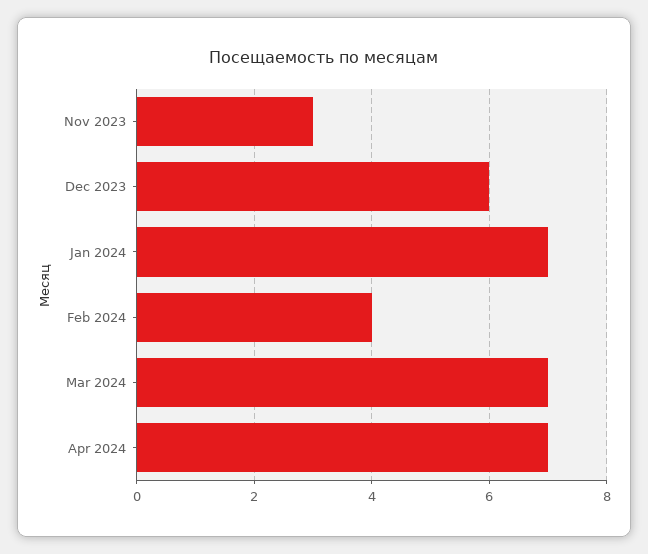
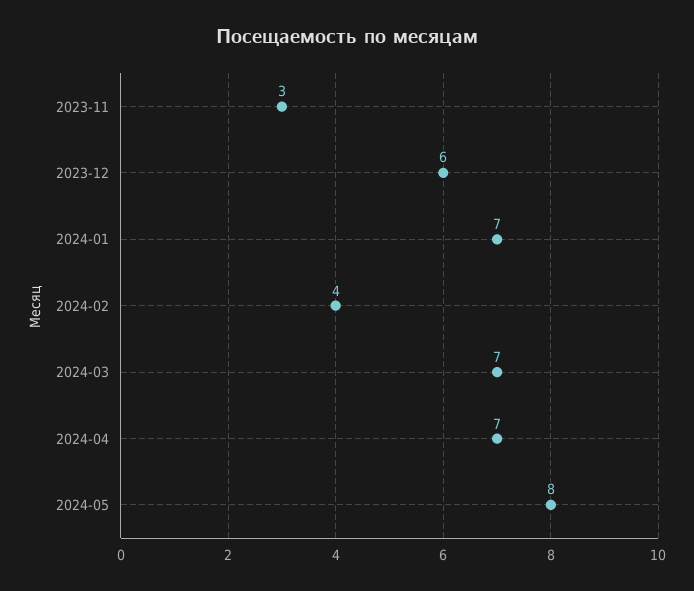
2024-05: none -> 8

